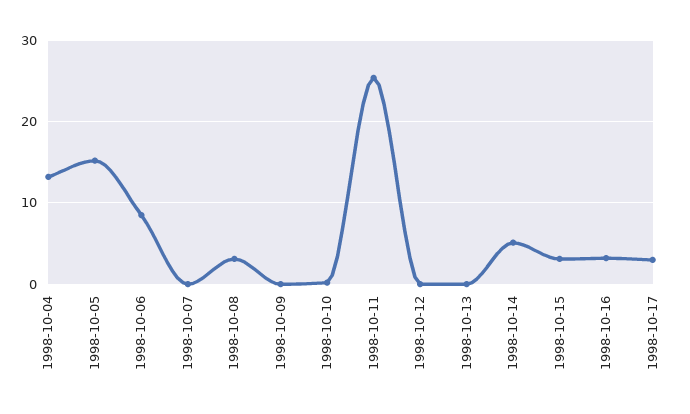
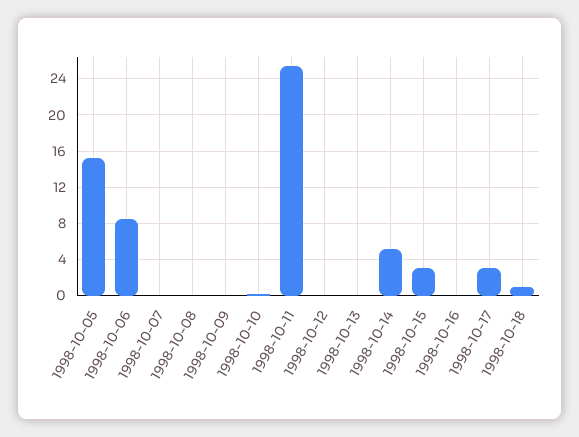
1998-10-04: 13 -> none
1998-10-08: 3 -> 0
1998-10-16: 3 -> 0
1998-10-18: none -> 1

